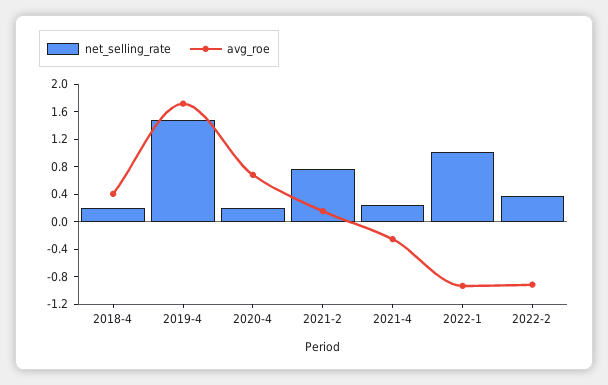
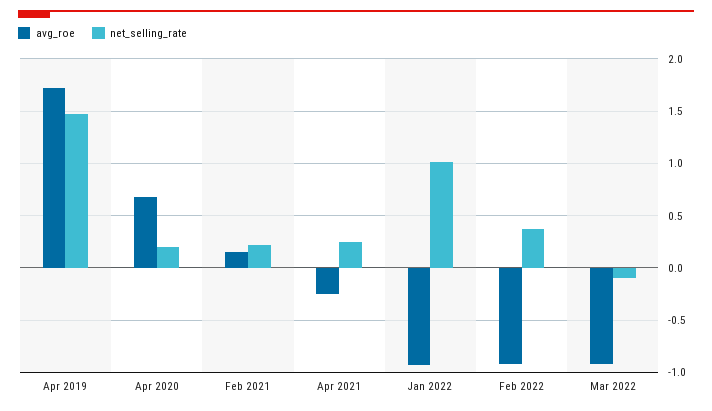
net_selling_rate, 2018-4: 0.2 -> none
avg_roe, 2018-4: 0.4 -> none
net_selling_rate, 2021-2: 0.8 -> 0.2
avg_roe, Mar 2022: none -> -0.9
net_selling_rate, Mar 2022: none -> -0.1

